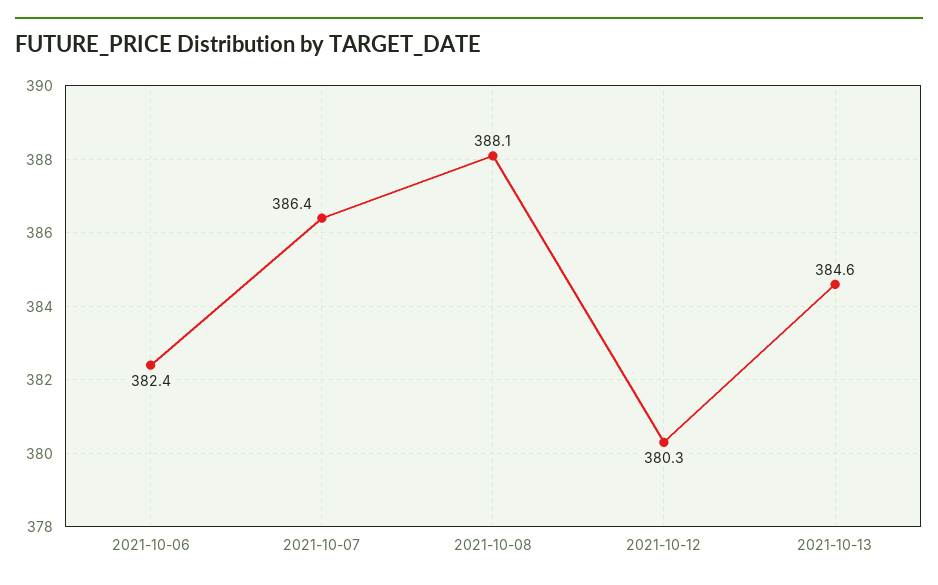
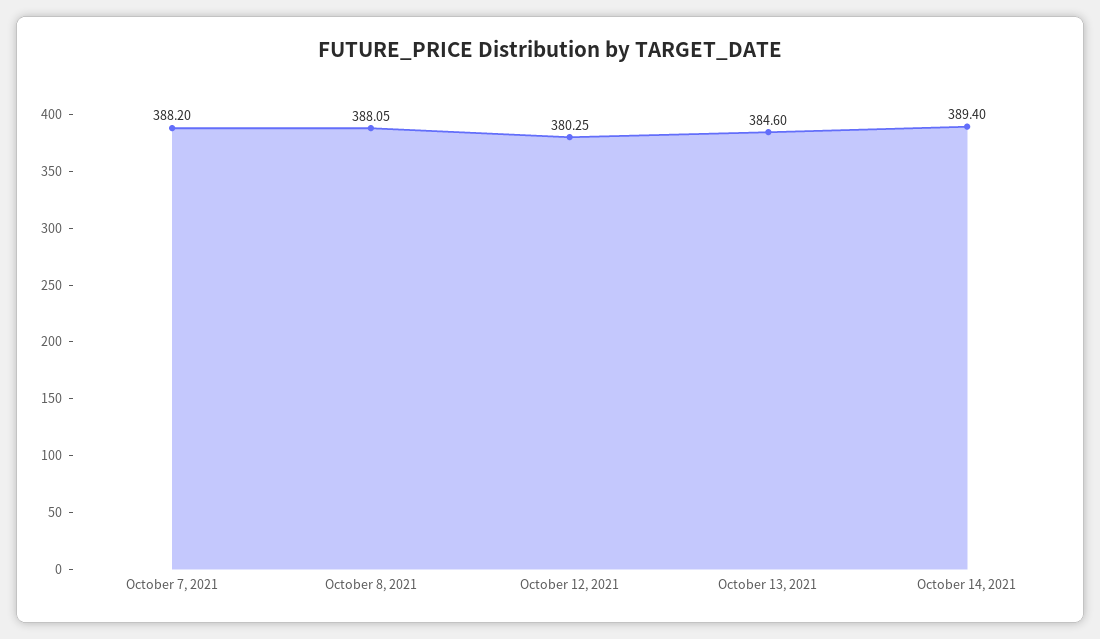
2021-10-06: 382.4 -> none
2021-10-07: 386.4 -> 388.2
October 14, 2021: none -> 389.4

